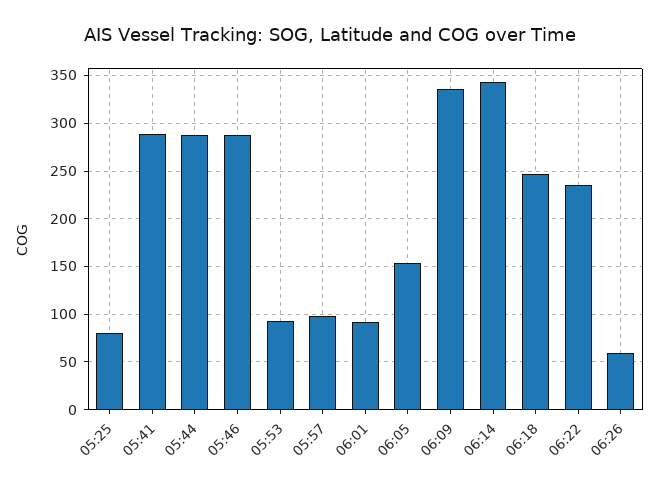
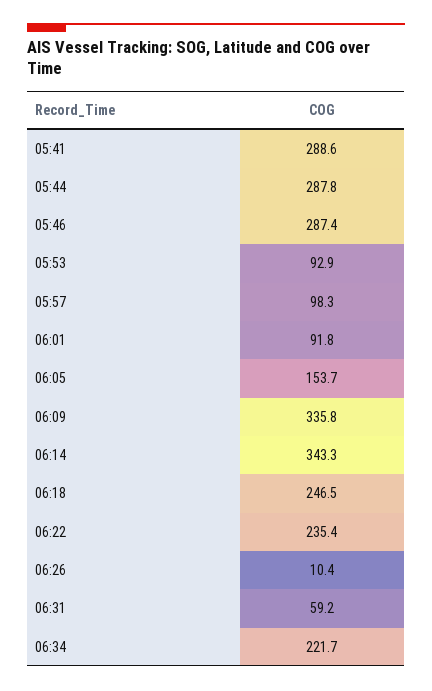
05:25: 80 -> none
06:26: 60 -> 10.4
06:31: none -> 59.2
06:34: none -> 221.7

